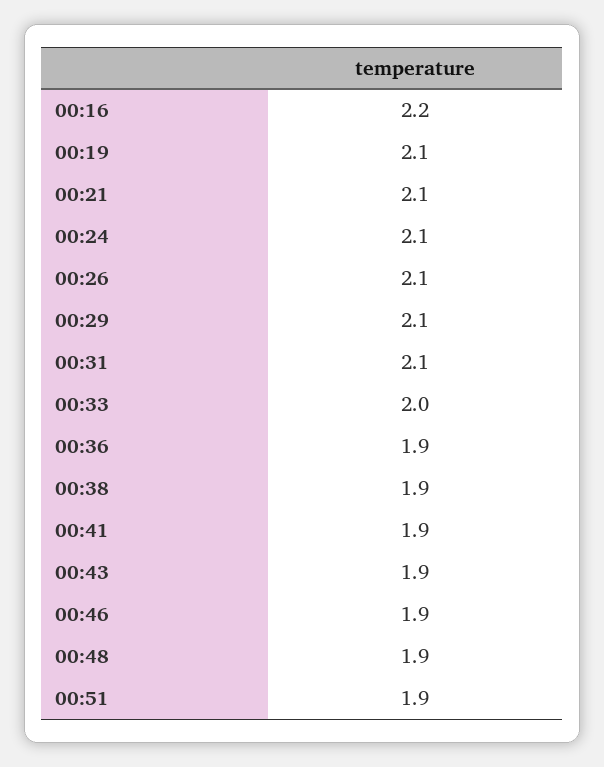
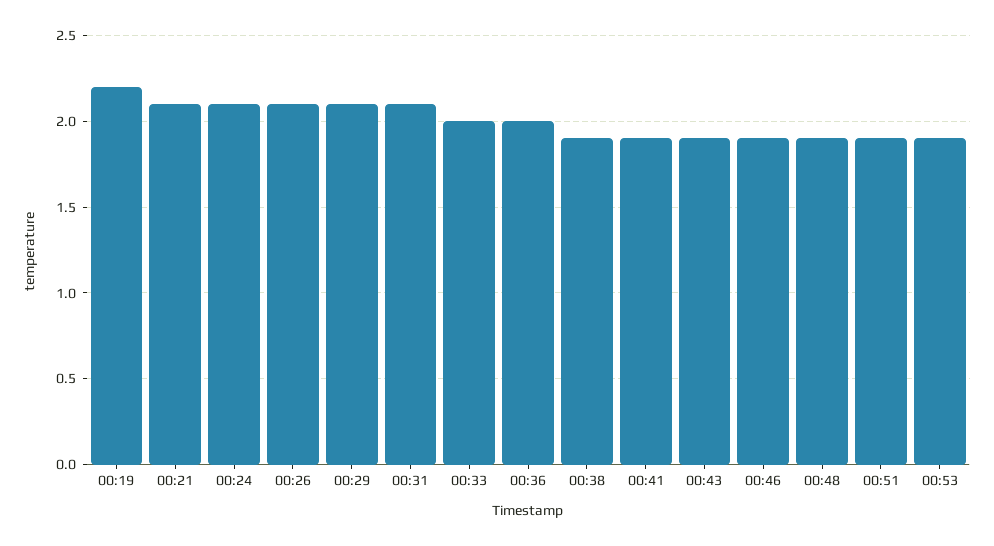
00:16: 2.2 -> none
00:19: 2.1 -> 2.2
00:36: 1.9 -> 2
00:53: none -> 1.9

